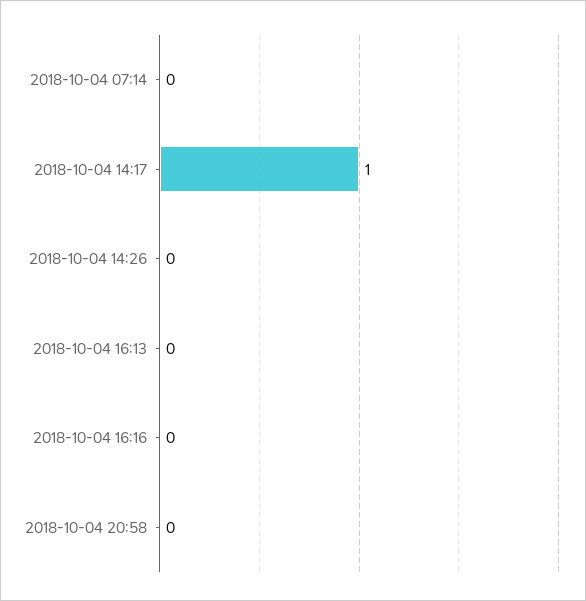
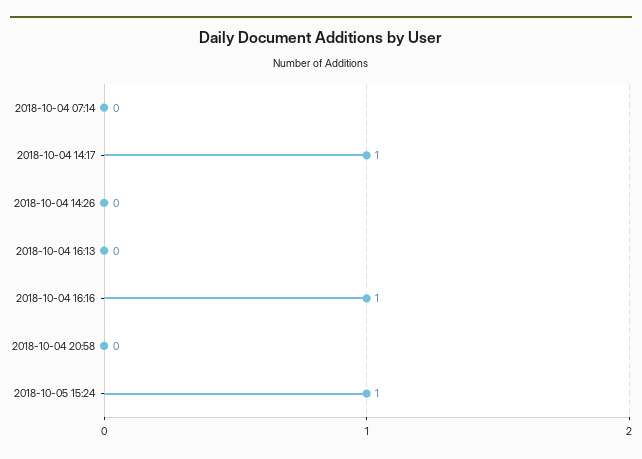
2018-10-04 16:16: 0 -> 1
2018-10-05 15:24: none -> 1

